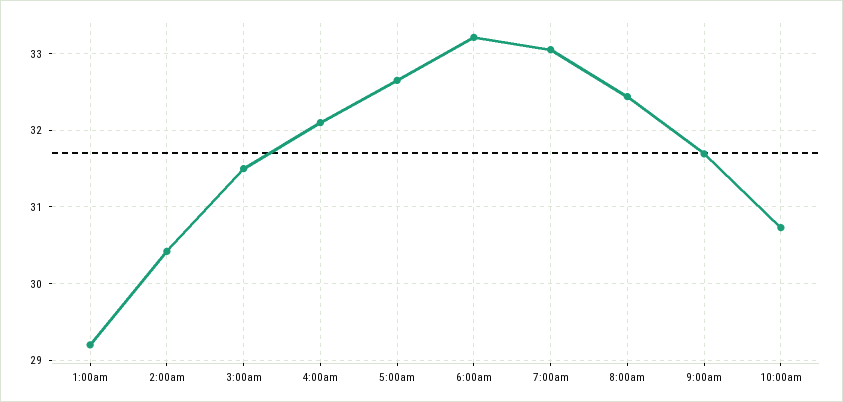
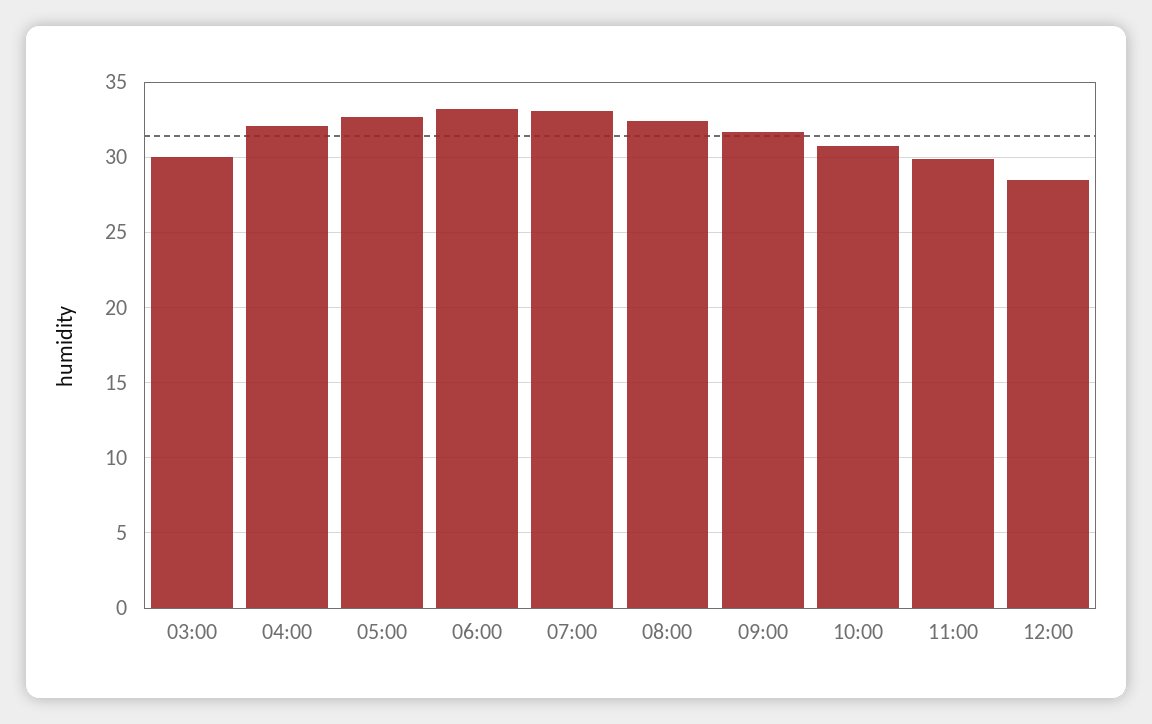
1:00am: 29.2 -> none
2:00am: 30.4 -> none
3:00am: 31.5 -> 30
11:00: none -> 30
12:00: none -> 28.5

